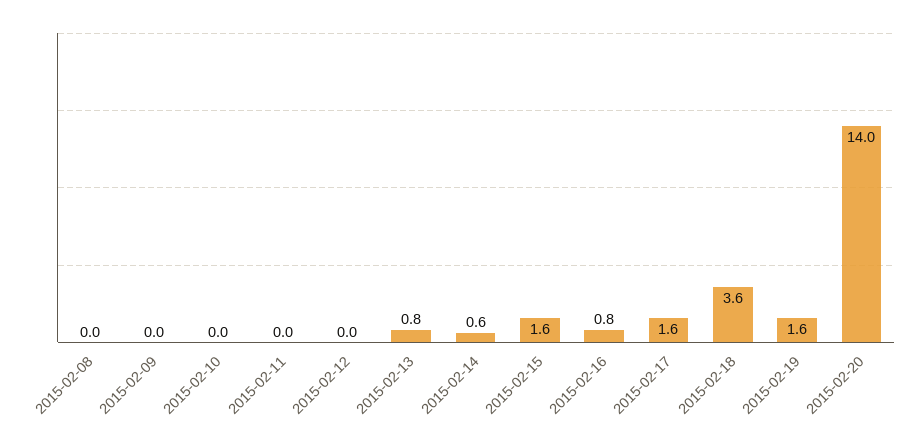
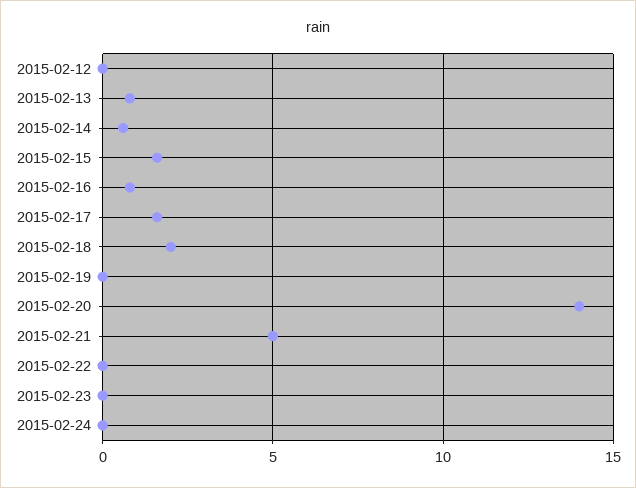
2015-02-08: 0 -> none
2015-02-09: 0 -> none
2015-02-10: 0 -> none
2015-02-11: 0 -> none
2015-02-18: 3.6 -> 2
2015-02-19: 1.6 -> 0
2015-02-21: none -> 5
2015-02-22: none -> 0
2015-02-23: none -> 0
2015-02-24: none -> 0

